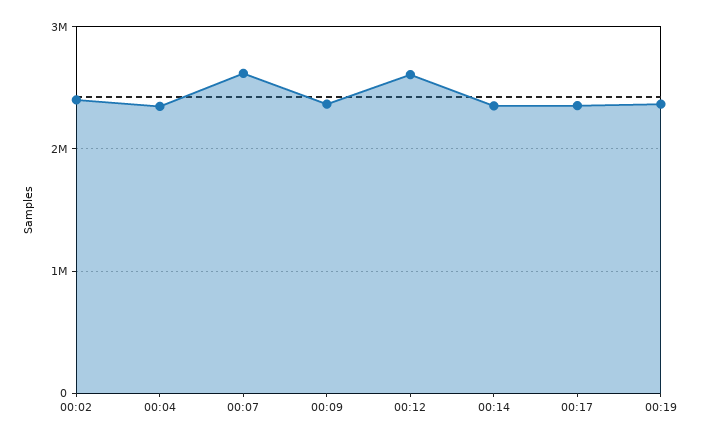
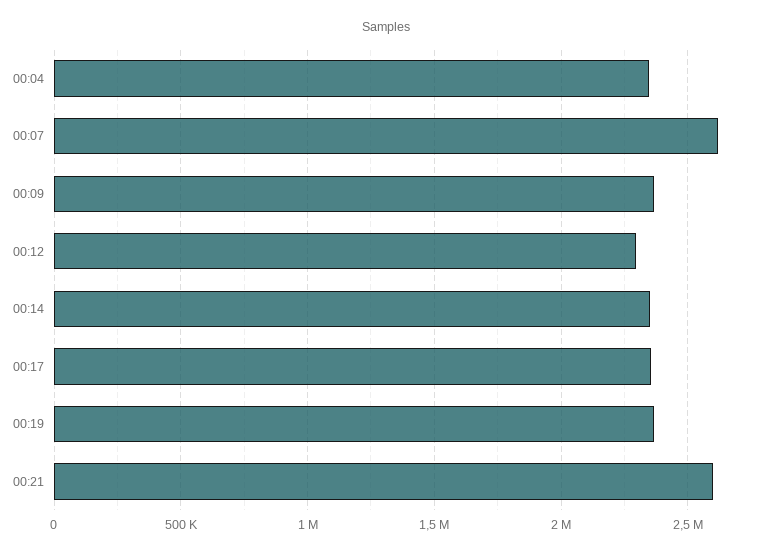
00:02: 2400000 -> none
00:12: 2600000 -> 2300000
00:21: none -> 2600000

